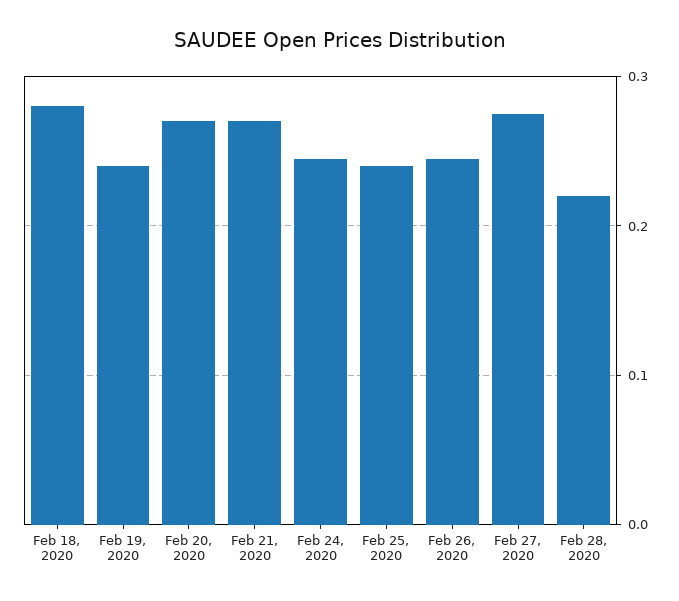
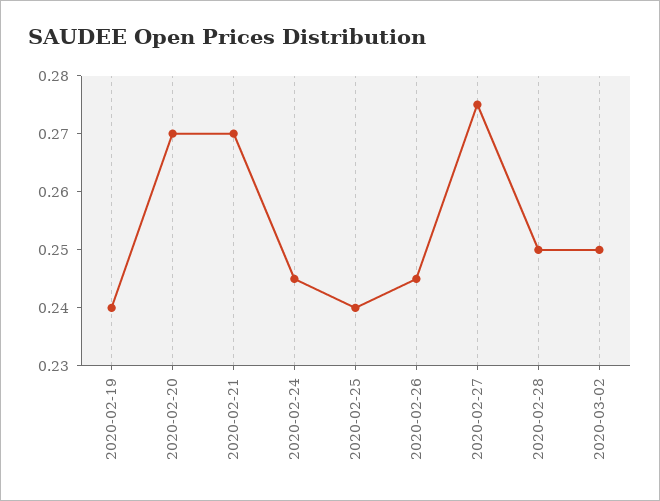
Feb 18, 2020: 0.28 -> none
Feb 28, 2020: 0.22 -> 0.25
2020-03-02: none -> 0.25

